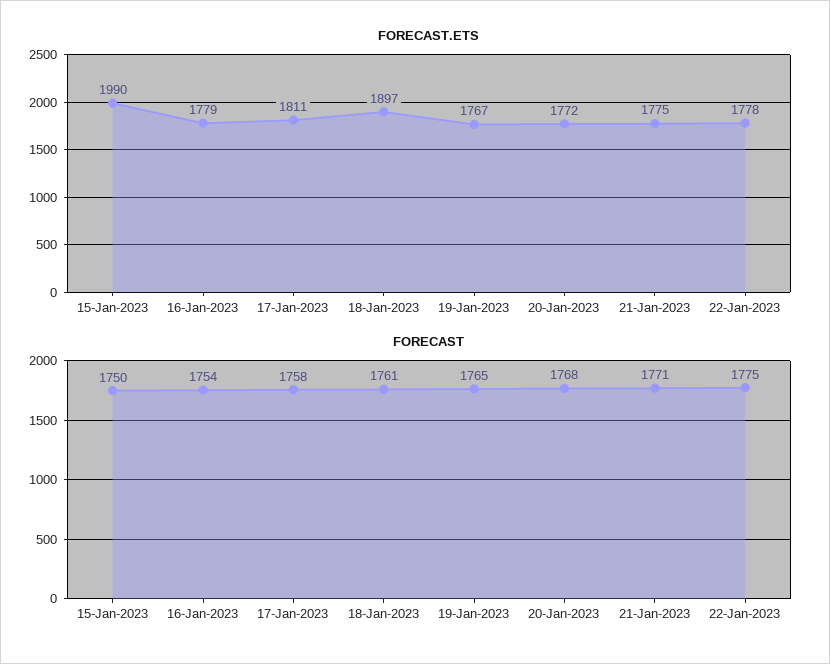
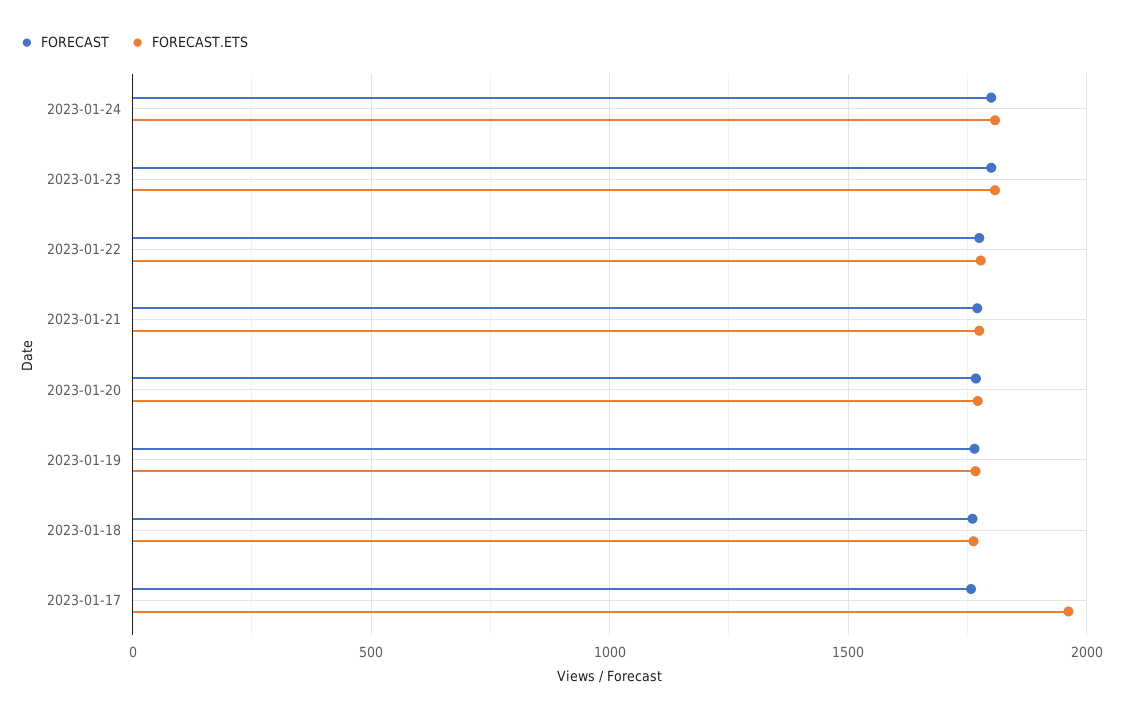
FORECAST.ETS, 15-Jan-2023: 1990 -> none
FORECAST.ETS, 16-Jan-2023: 1779 -> none
FORECAST.ETS, 17-Jan-2023: 1811 -> 1950
FORECAST.ETS, 18-Jan-2023: 1897 -> 1750
FORECAST, 15-Jan-2023: 1750 -> none
FORECAST, 16-Jan-2023: 1754 -> none
FORECAST, 2023-01-24: none -> 1800
FORECAST.ETS, 2023-01-24: none -> 1800
FORECAST, 2023-01-23: none -> 1800
FORECAST.ETS, 2023-01-23: none -> 1800

